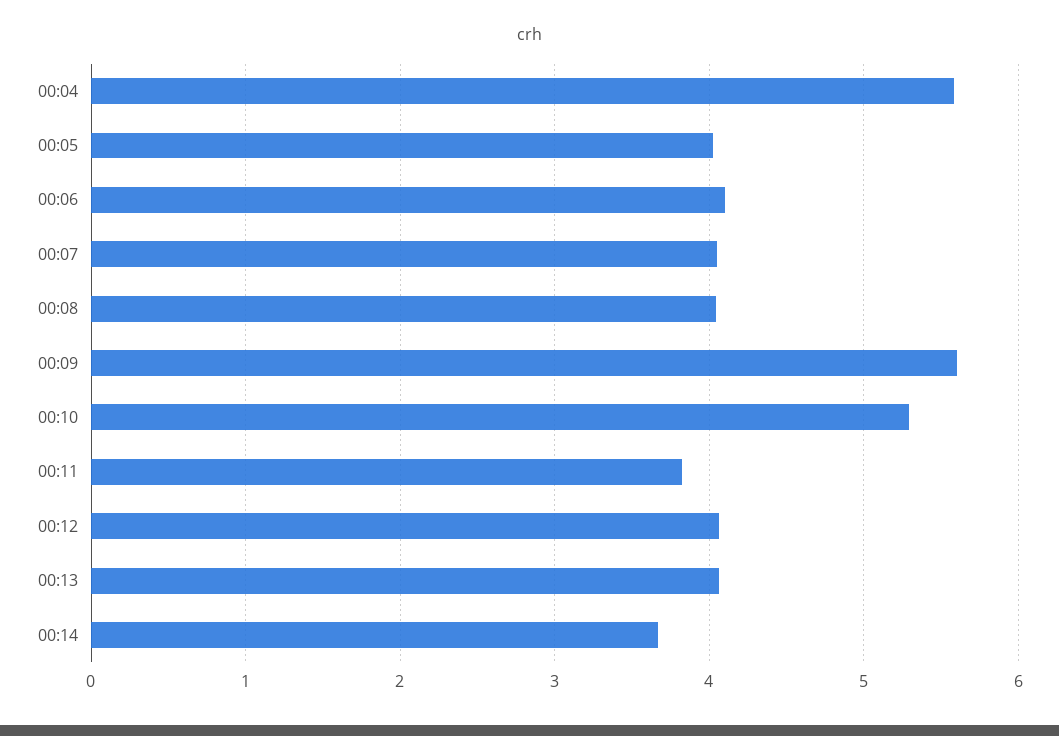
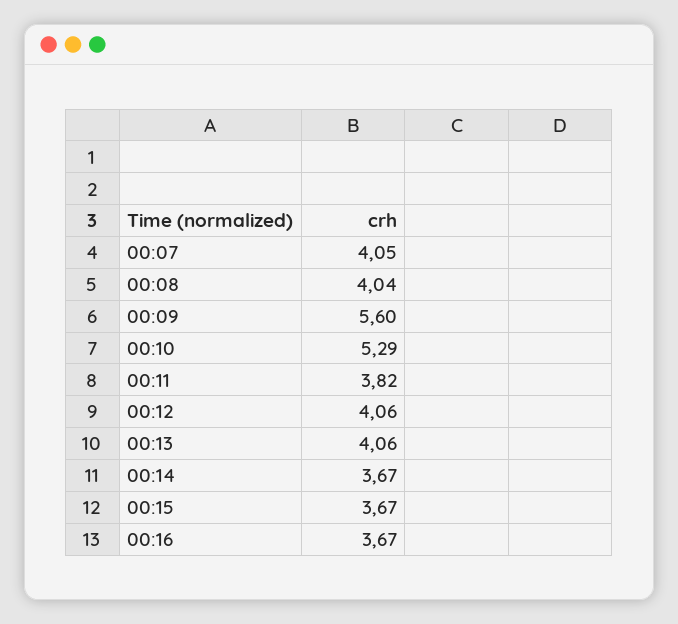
00:04: 5.6 -> none
00:05: 4 -> none
00:06: 4.1 -> none
00:15: none -> 3.67
00:16: none -> 3.67

